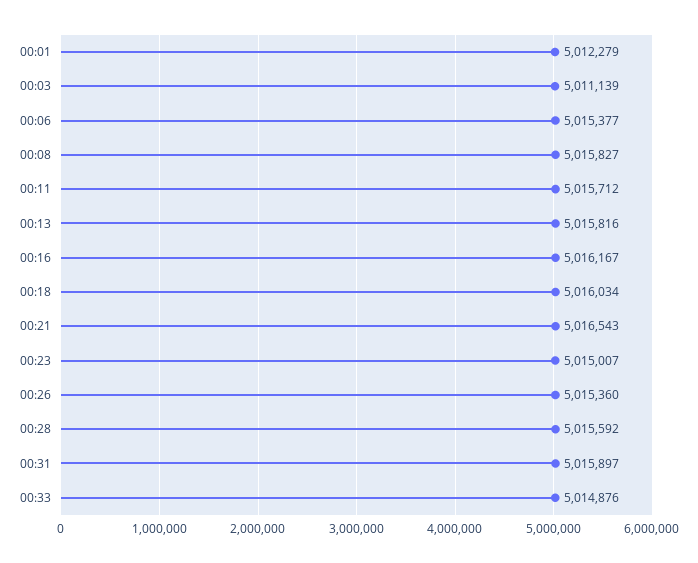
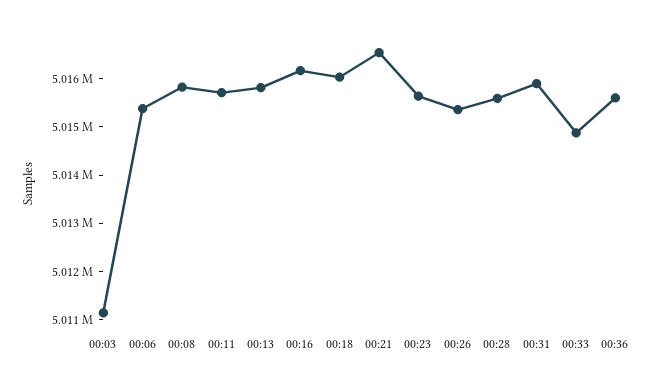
00:01: 5012279 -> none
00:23: 5015007 -> 5015600
00:36: none -> 5015600

